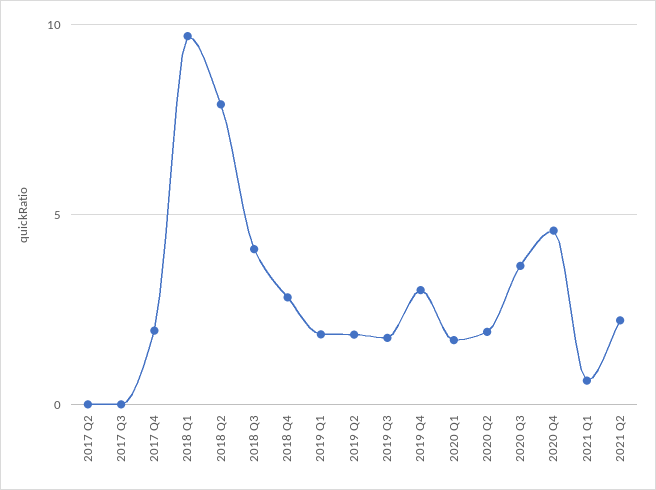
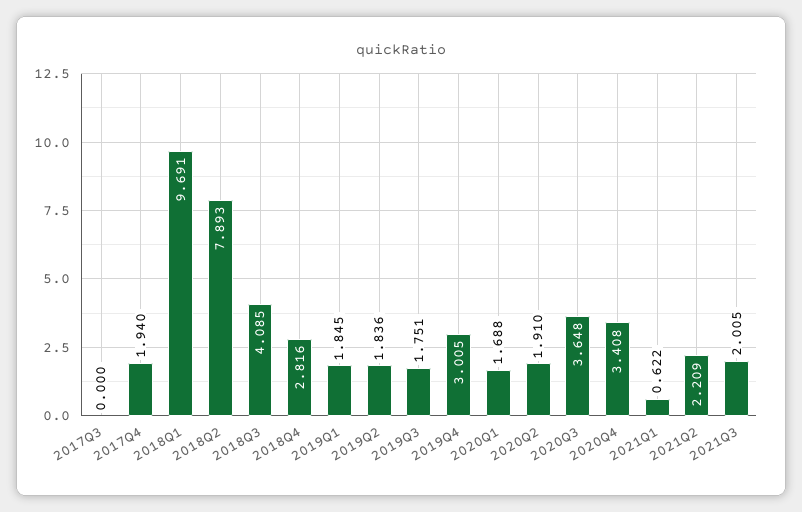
2017 Q2: 0 -> none
2020 Q4: 4.5 -> 3.408
2021Q3: none -> 2.005

